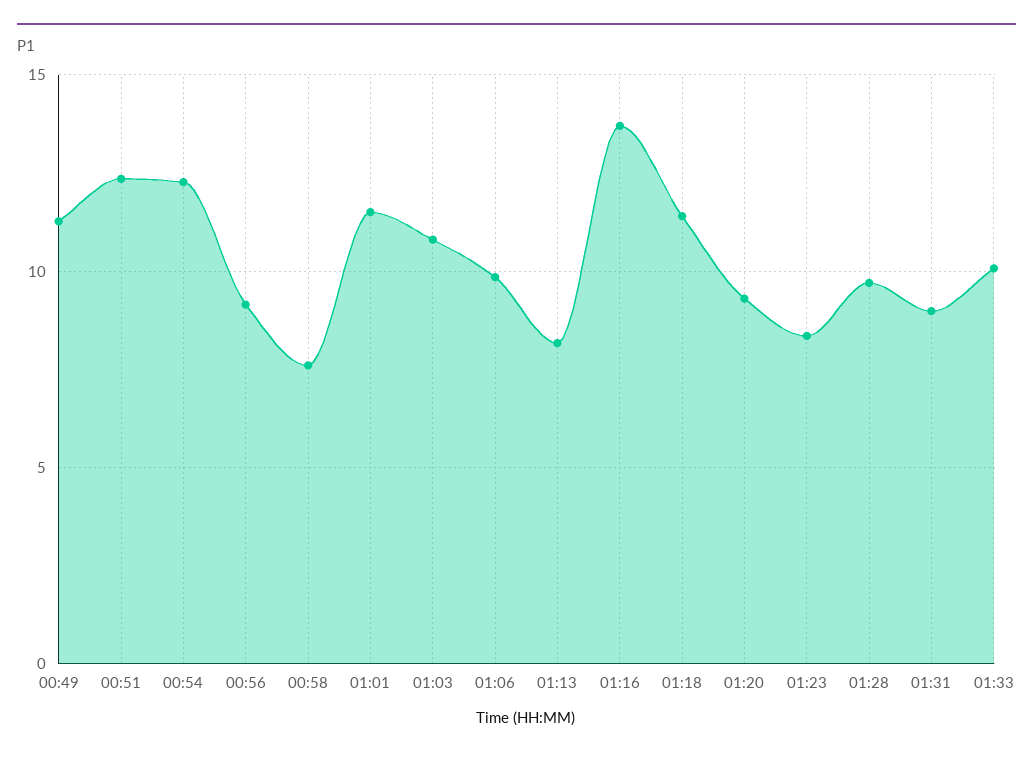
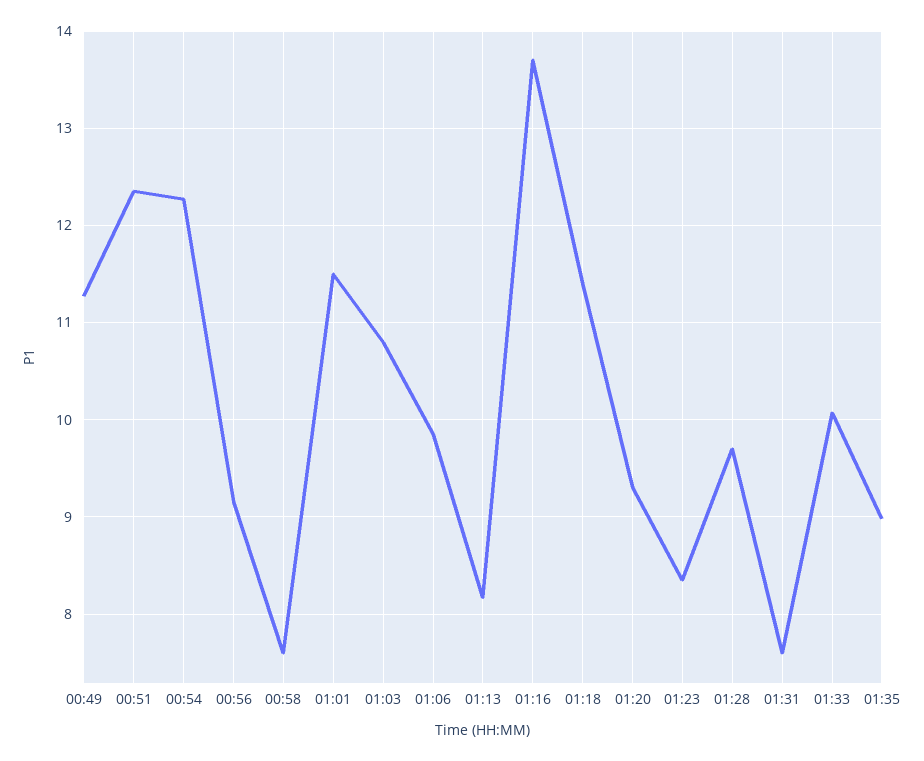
01:31: 9 -> 7.6
01:35: none -> 9

